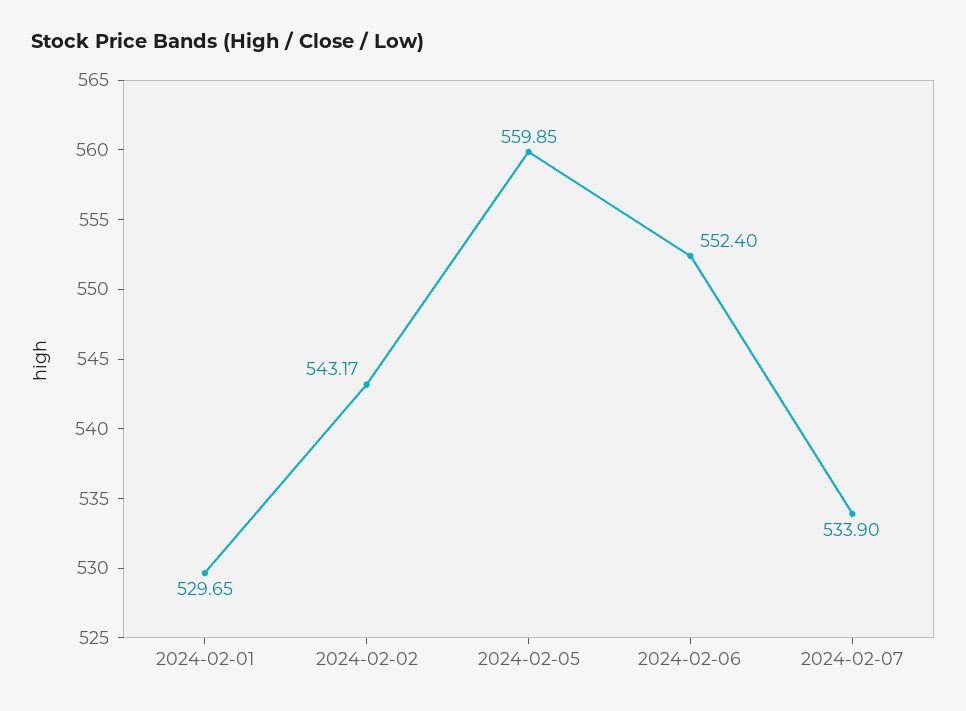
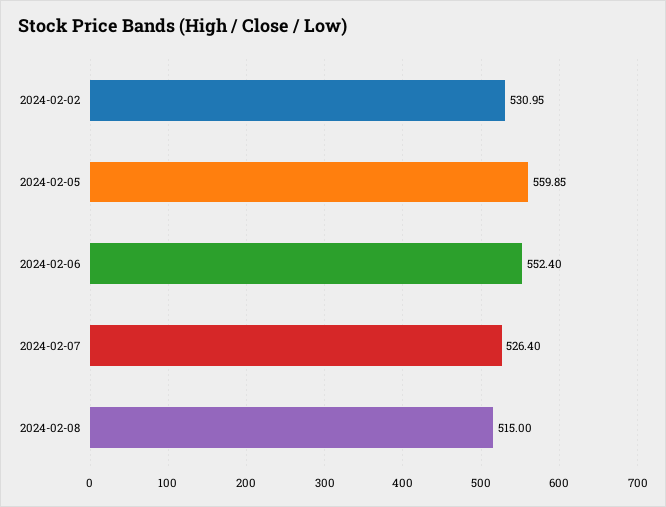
2024-02-01: 529.65 -> none
2024-02-02: 543.17 -> 530.95
2024-02-07: 533.9 -> 526.4
2024-02-08: none -> 515

